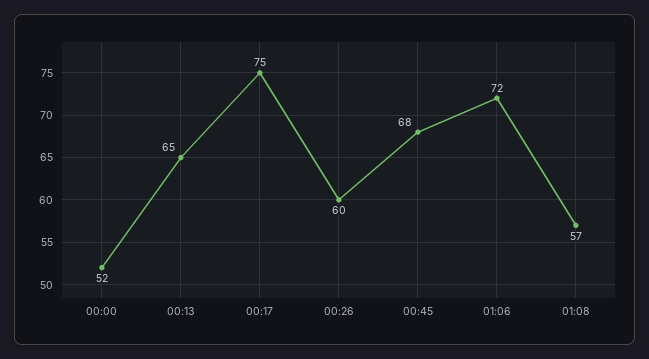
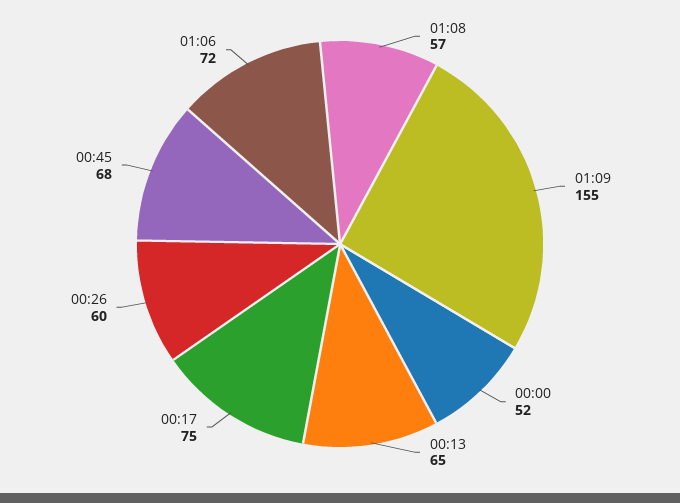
01:09: none -> 155

